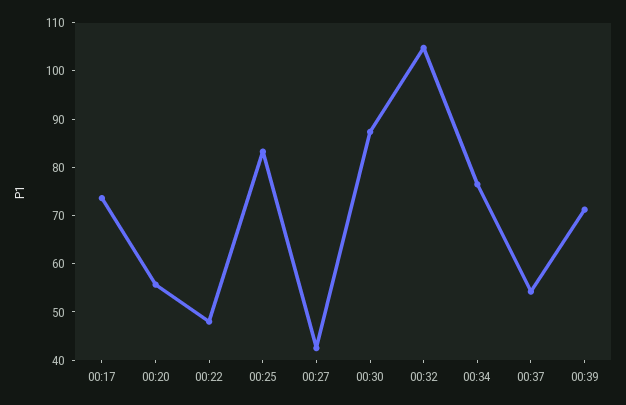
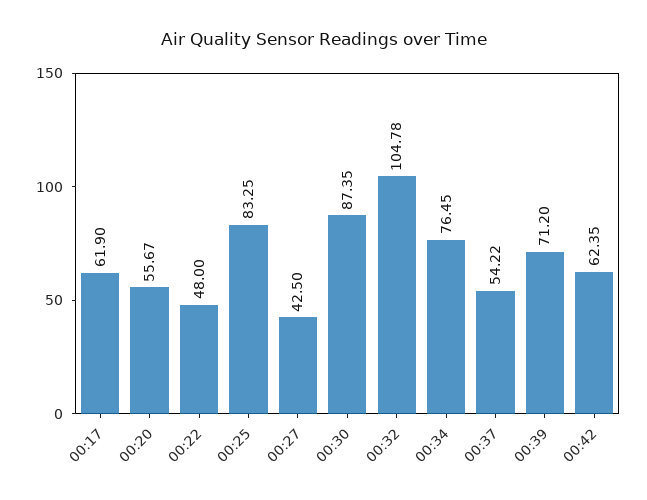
00:17: 74 -> 61.9
00:42: none -> 62.35

